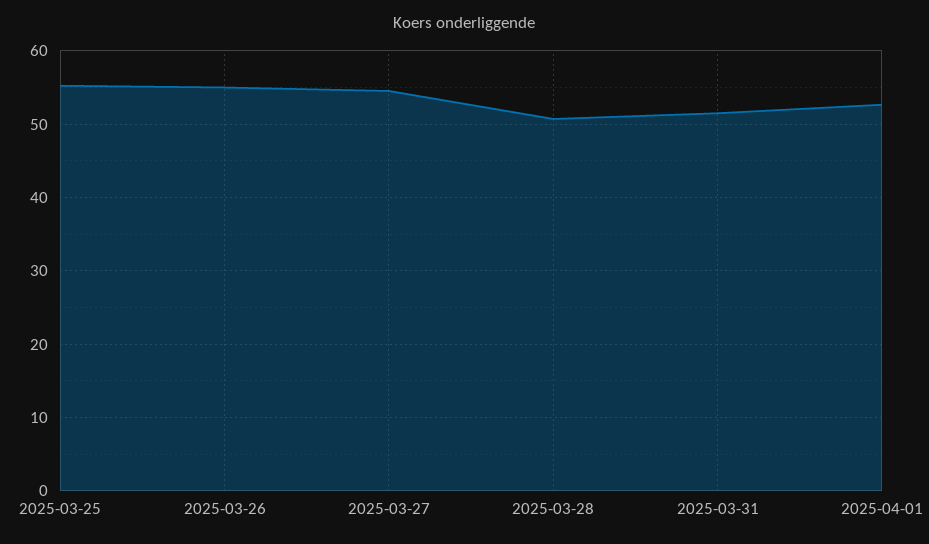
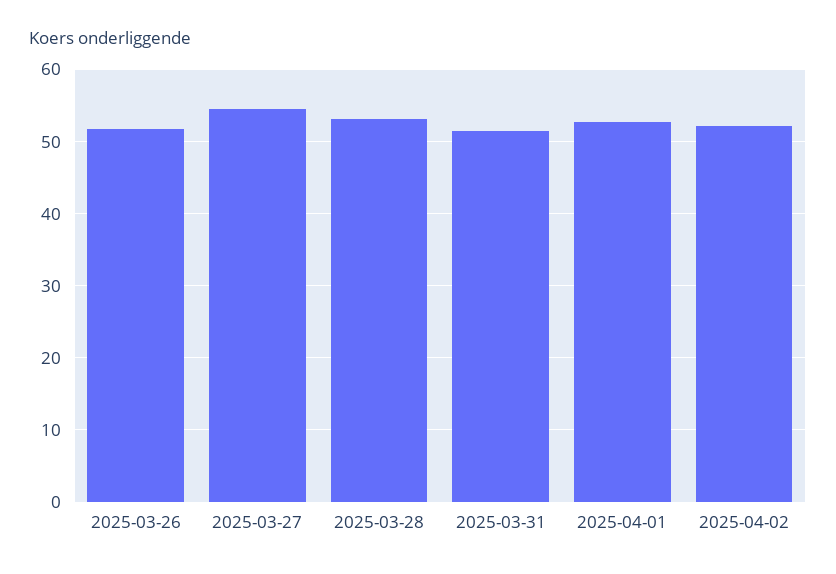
2025-03-25: 55 -> none
2025-03-26: 55 -> 52
2025-03-28: 51 -> 53
2025-04-02: none -> 52

